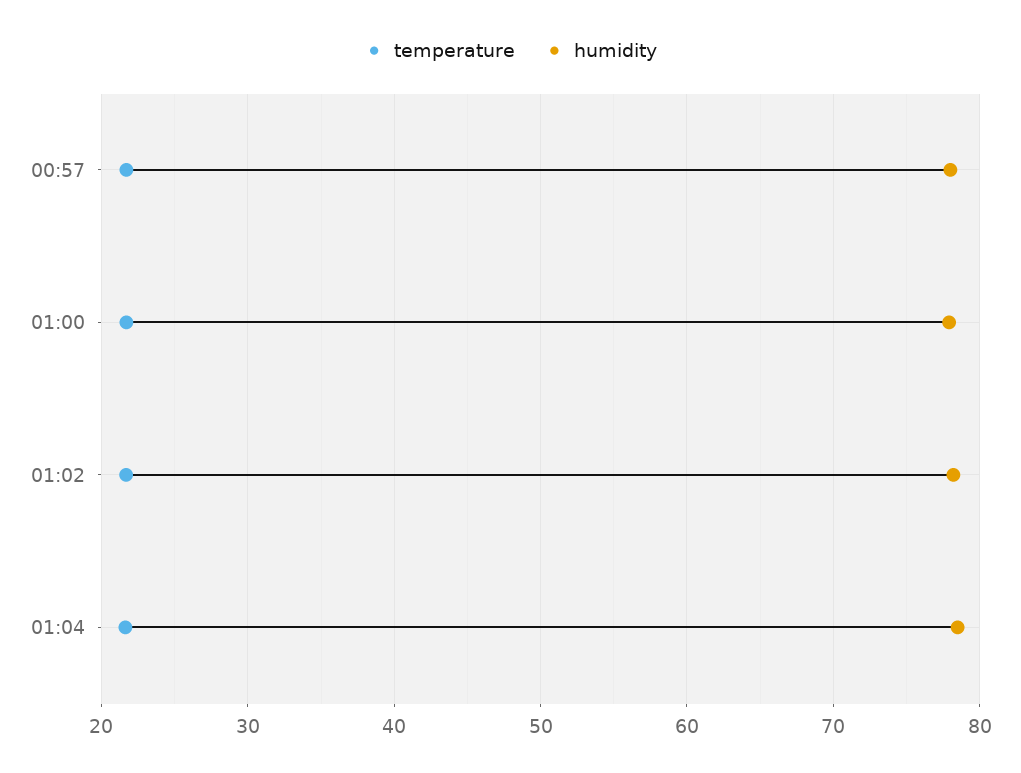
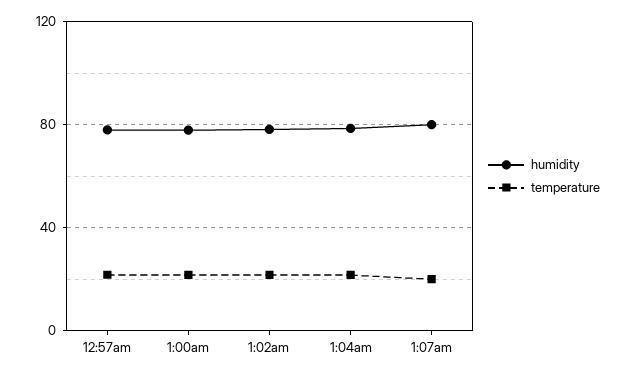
humidity, 1:07am: none -> 80
temperature, 1:07am: none -> 20

